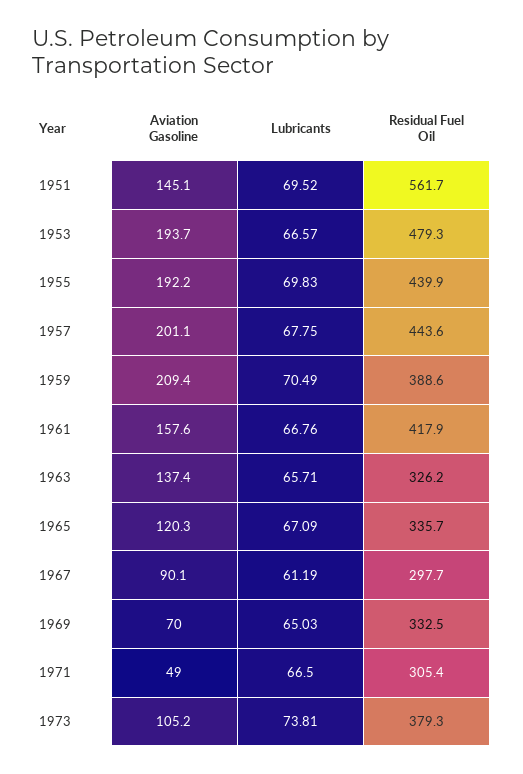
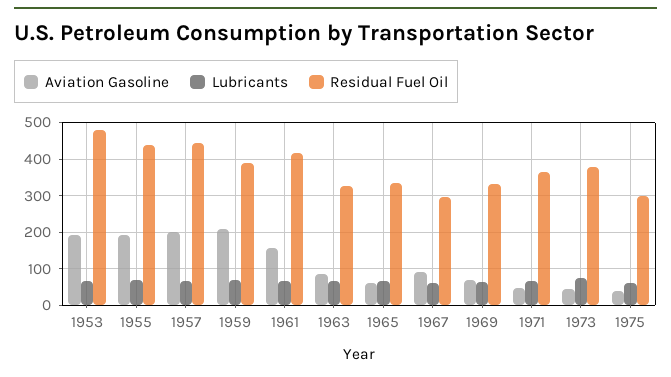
Aviation Gasoline, 1951: 145.1 -> none
Lubricants, 1951: 69.52 -> none
Residual Fuel Oil, 1951: 561.7 -> none
Aviation Gasoline, 1963: 137.4 -> 80
Aviation Gasoline, 1965: 120.3 -> 60
Residual Fuel Oil, 1971: 305.4 -> 360
Aviation Gasoline, 1973: 105.2 -> 40
Aviation Gasoline, 1975: none -> 40
Lubricants, 1975: none -> 60
Residual Fuel Oil, 1975: none -> 300

